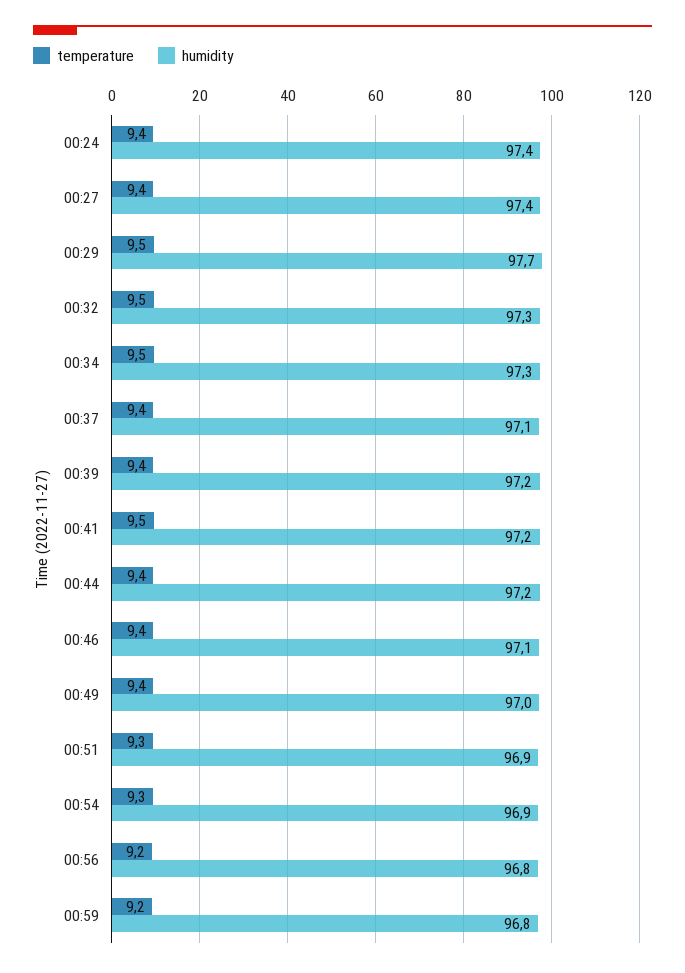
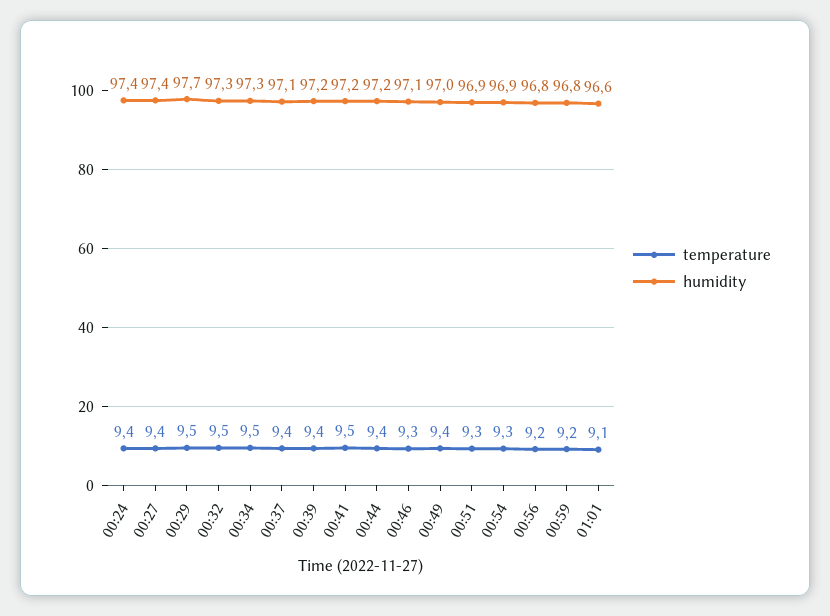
temperature, 00:46: 9.4 -> 9.3
temperature, 01:01: none -> 9.1
humidity, 01:01: none -> 96.6

